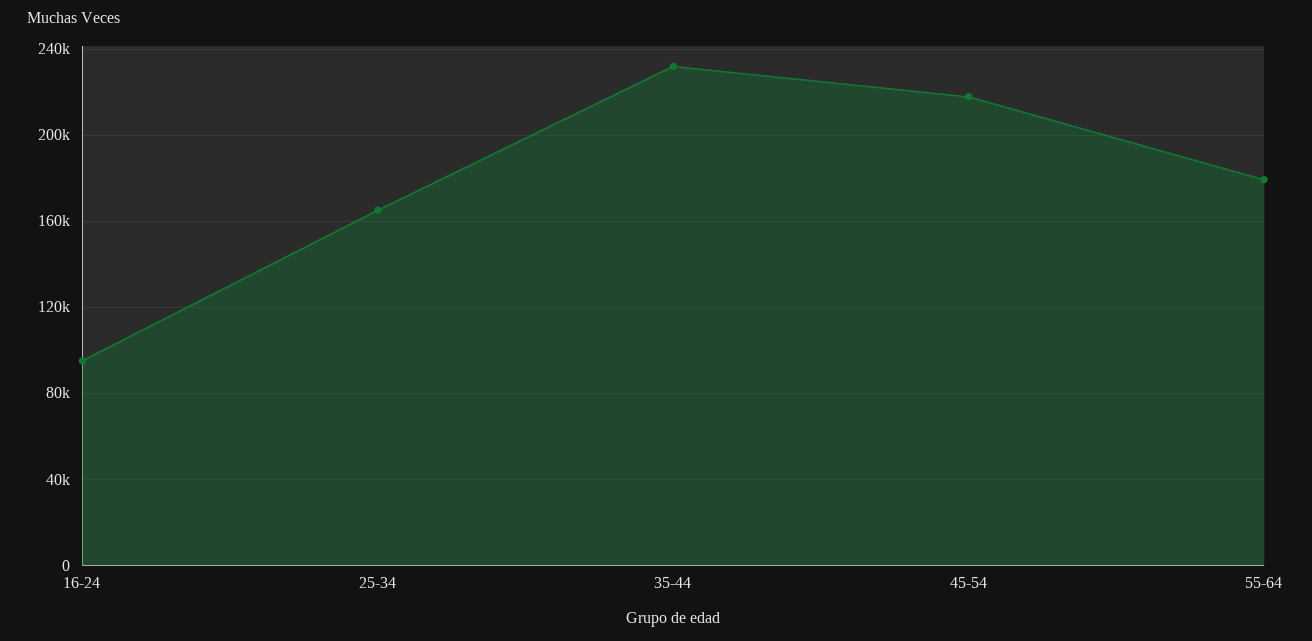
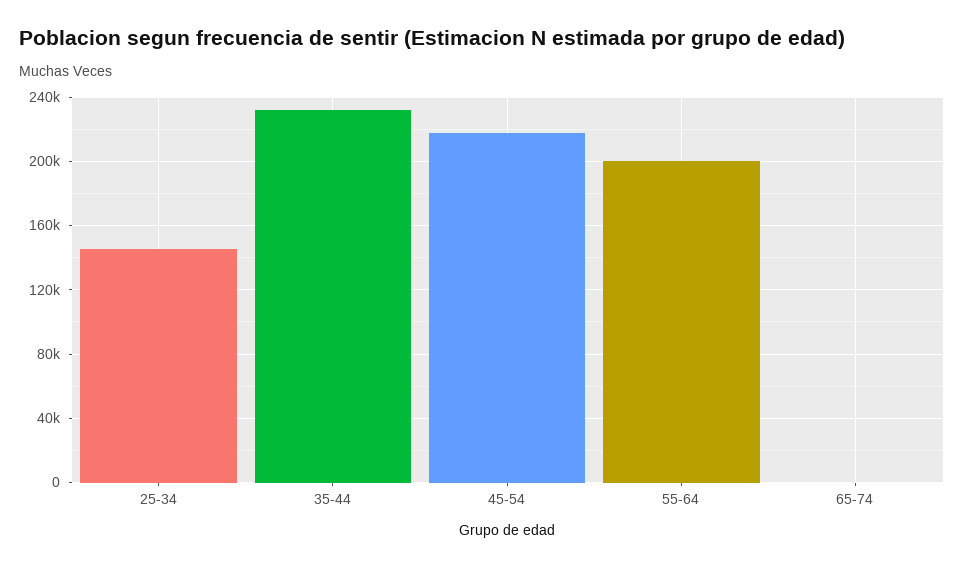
16-24: 95000 -> none
25-34: 165000 -> 145000
55-64: 180000 -> 200000
65-74: none -> 0

